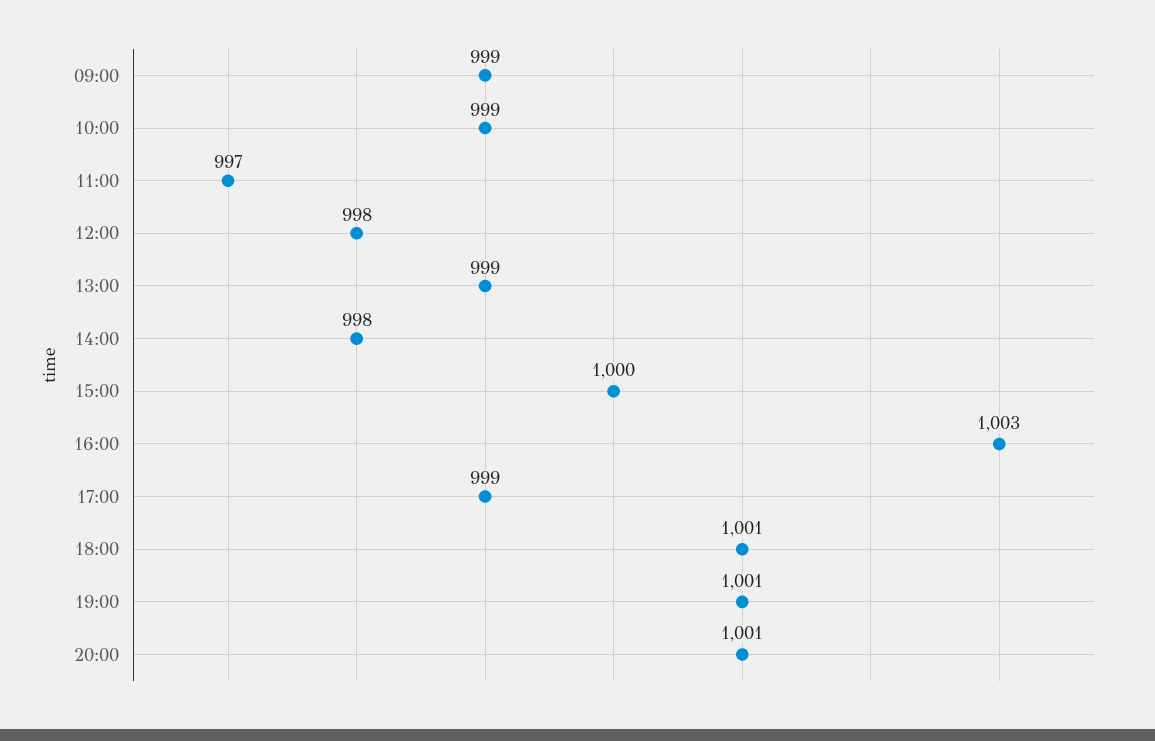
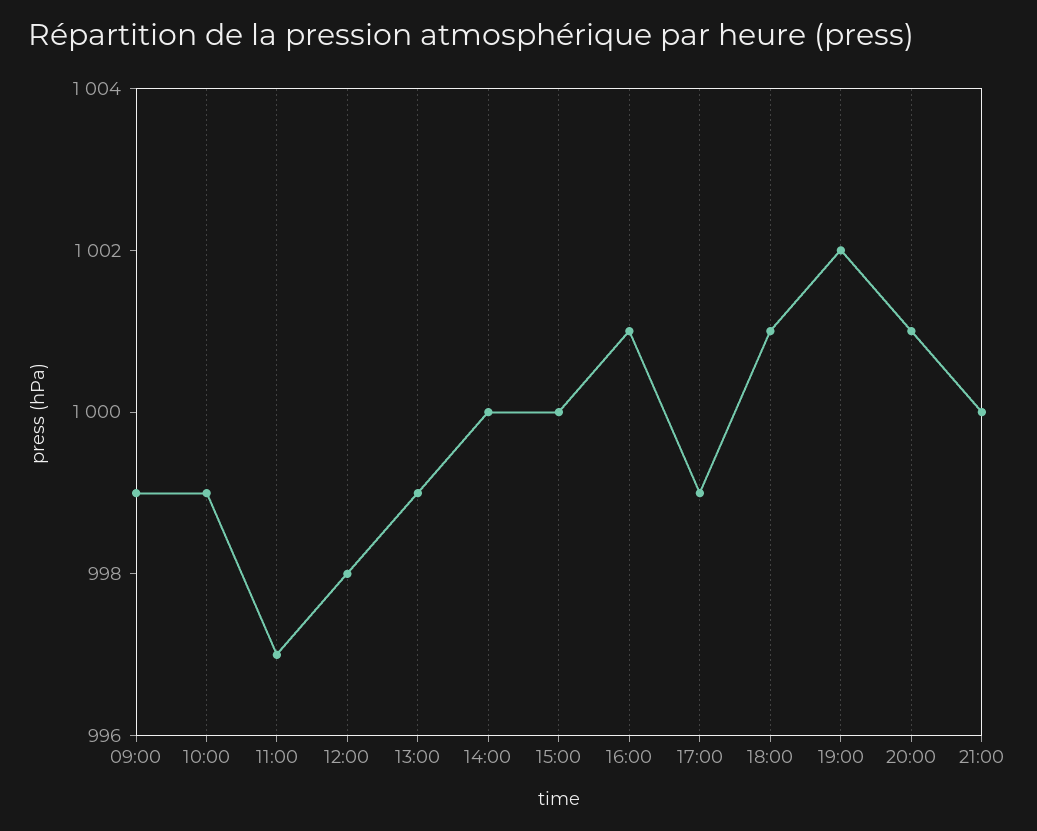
14:00: 998 -> 1000
16:00: 1003 -> 1001
19:00: 1001 -> 1002
21:00: none -> 1000

